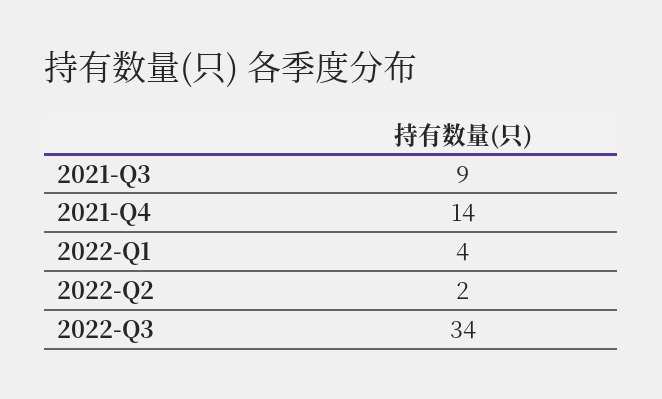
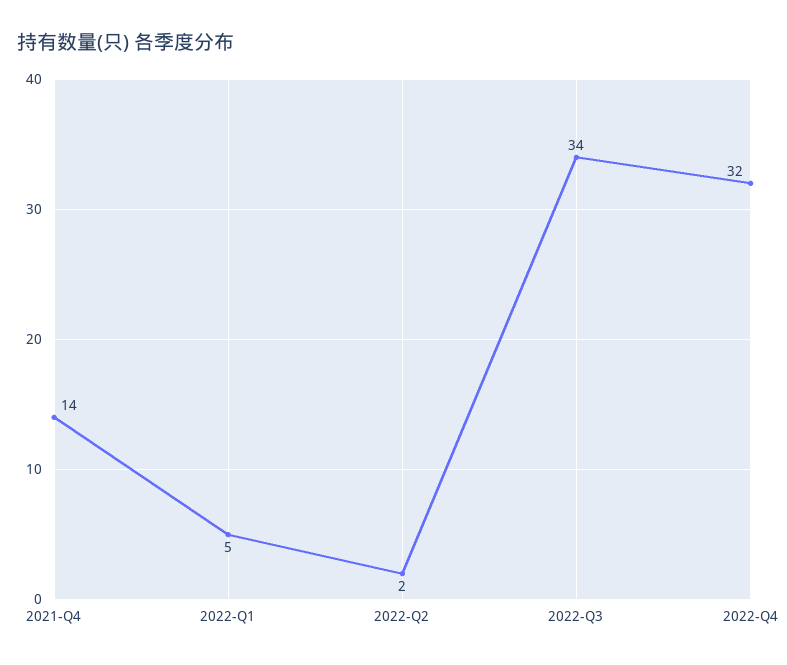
2021-Q3: 9 -> none
2022-Q1: 4 -> 5
2022-Q4: none -> 32

